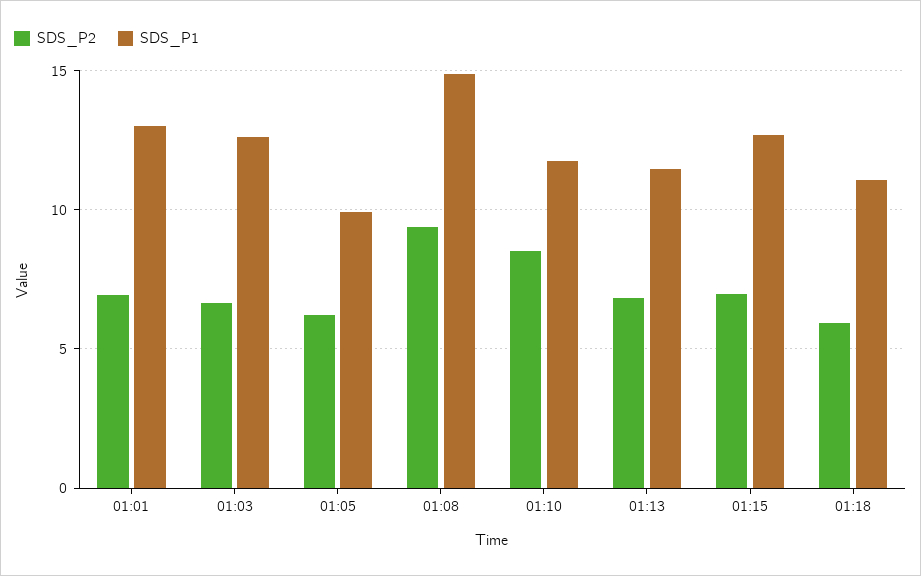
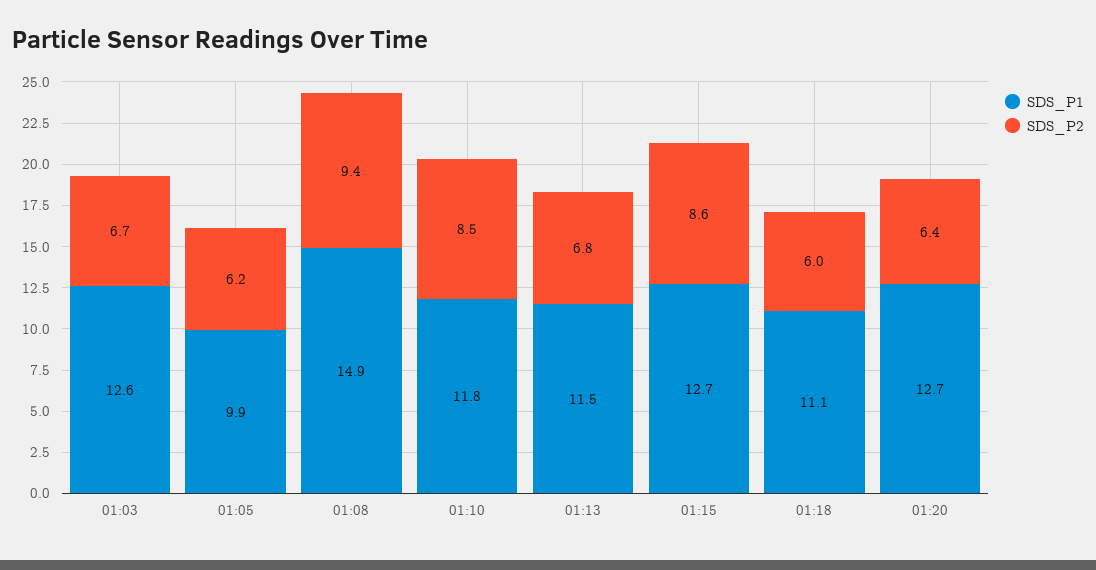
SDS_P2, 01:01: 7 -> none
SDS_P1, 01:01: 13 -> none
SDS_P2, 01:15: 7 -> 8.6
SDS_P1, 01:20: none -> 12.7
SDS_P2, 01:20: none -> 6.4

